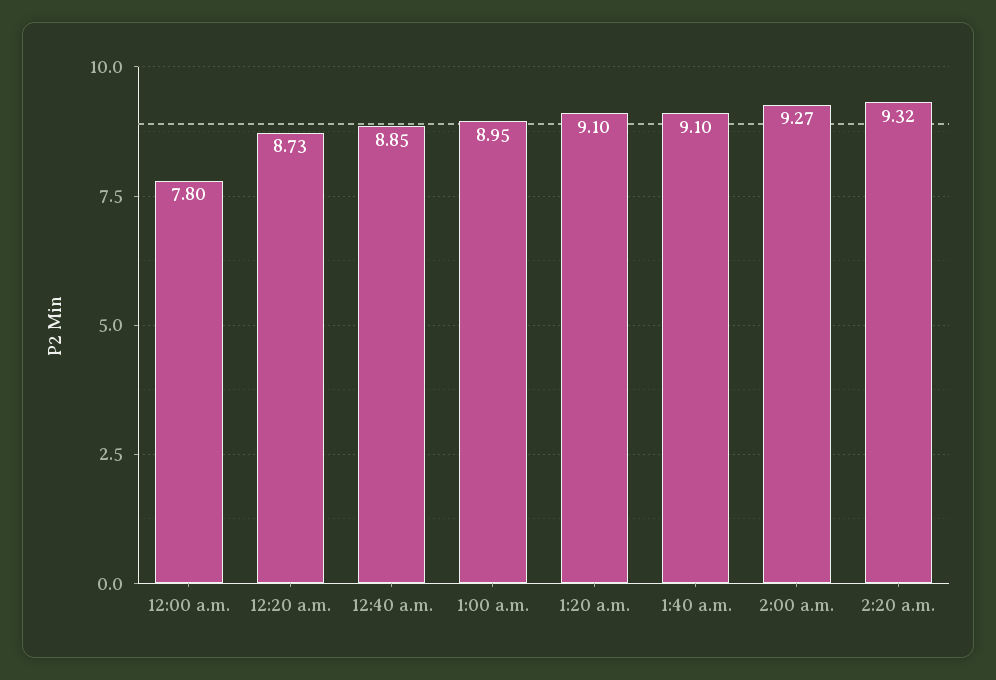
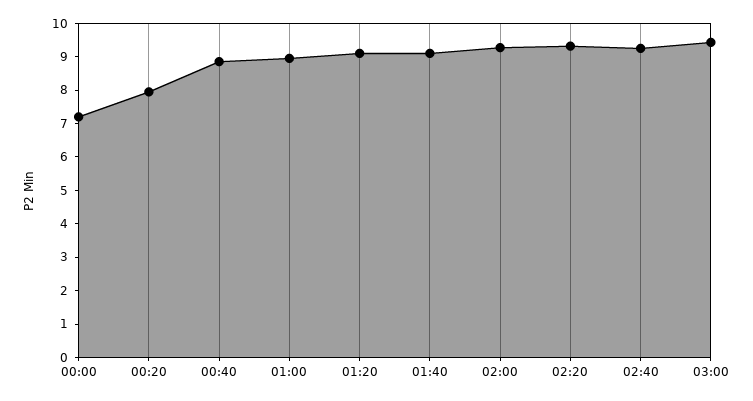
12:00 a.m.: 7.8 -> 7.25
12:20 a.m.: 8.73 -> 8
02:40: none -> 9.25
03:00: none -> 9.5

